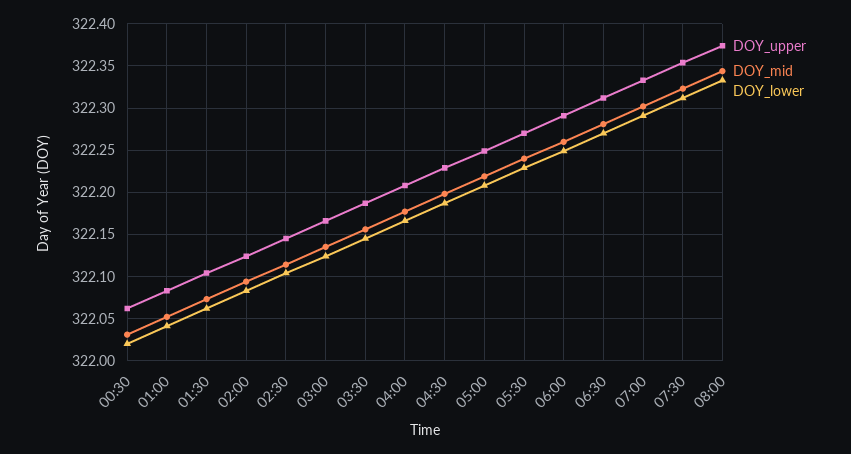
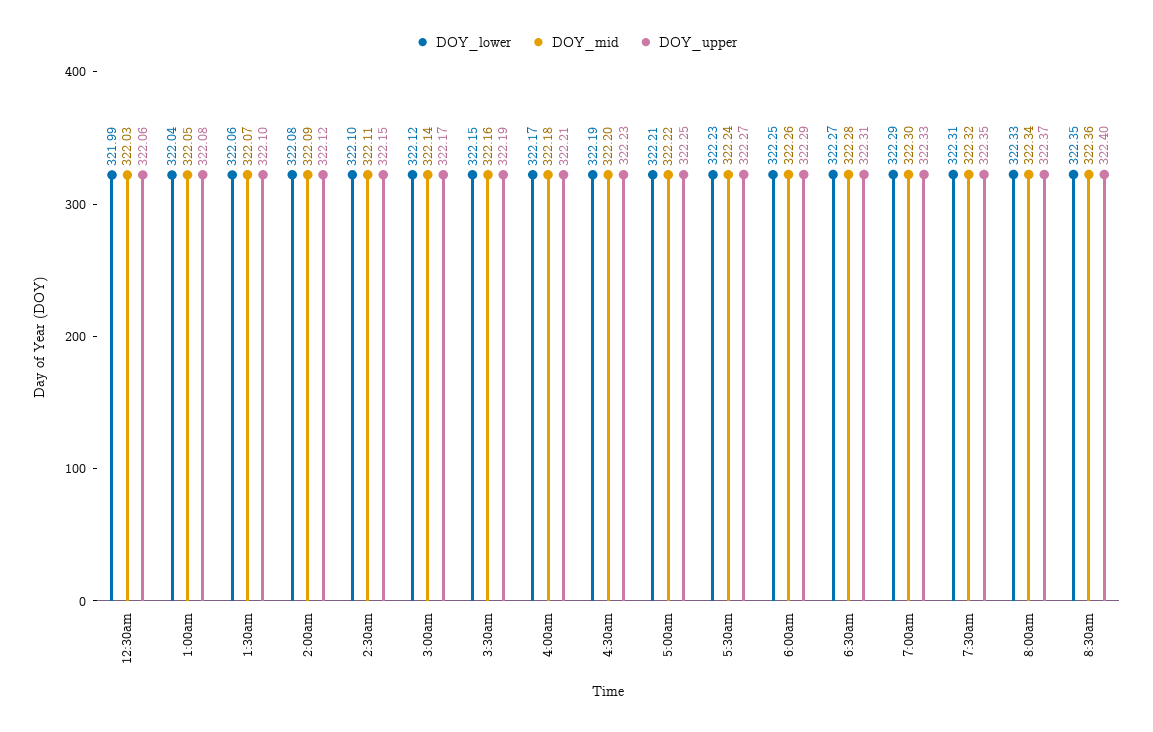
DOY_lower, 00:30: 322.02 -> 321.99
DOY_lower, 8:30am: none -> 322.35
DOY_mid, 8:30am: none -> 322.36
DOY_upper, 8:30am: none -> 322.4

